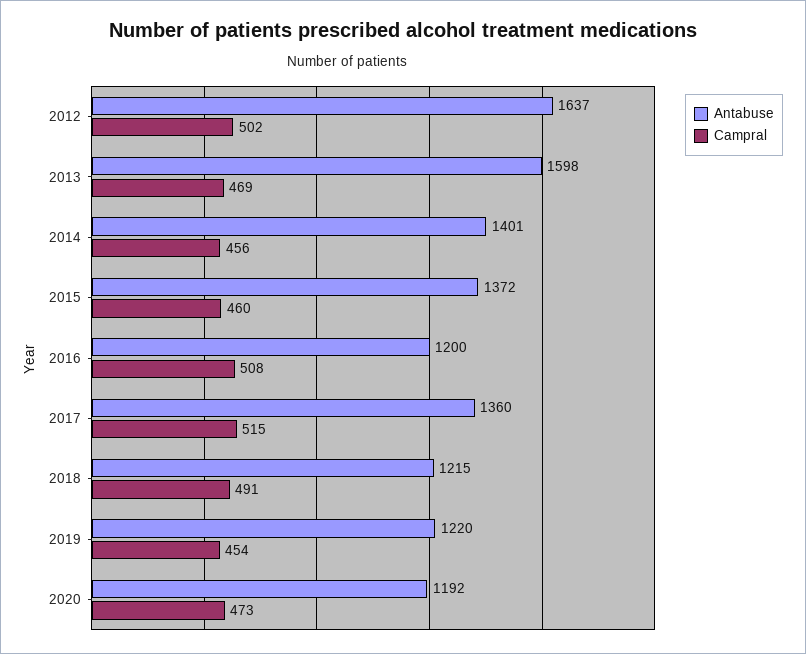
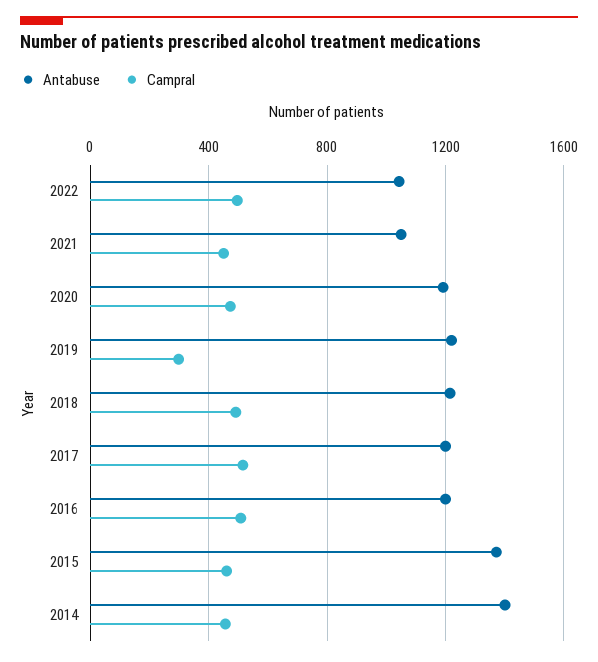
Antabuse, 2012: 1637 -> none
Campral, 2012: 502 -> none
Antabuse, 2013: 1598 -> none
Campral, 2013: 469 -> none
Antabuse, 2017: 1360 -> 1200
Campral, 2019: 454 -> 300
Antabuse, 2022: none -> 1050
Campral, 2022: none -> 500
Antabuse, 2021: none -> 1050
Campral, 2021: none -> 450

